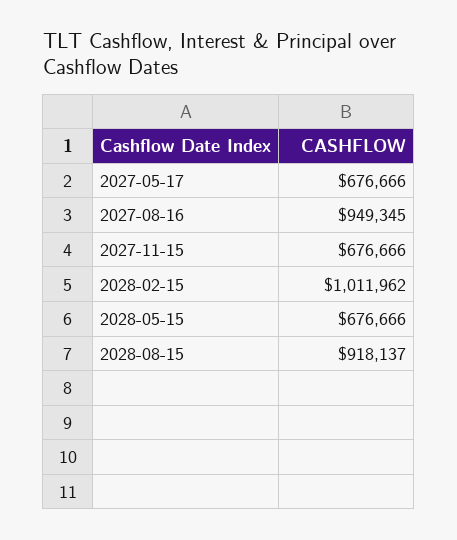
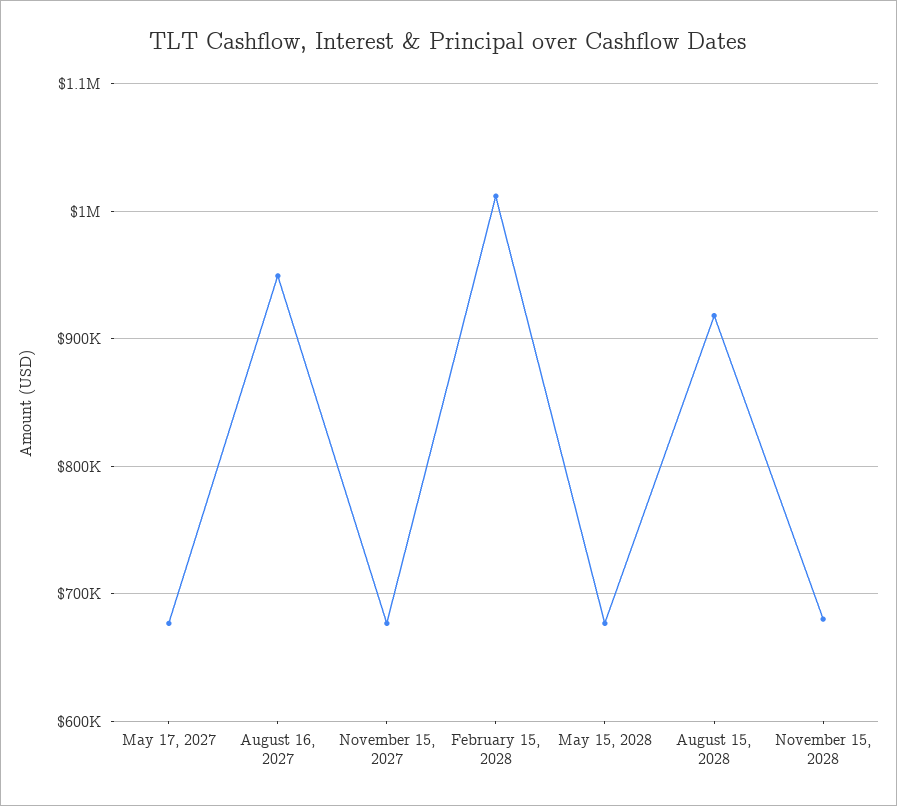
November 15, 2028: none -> 680000

